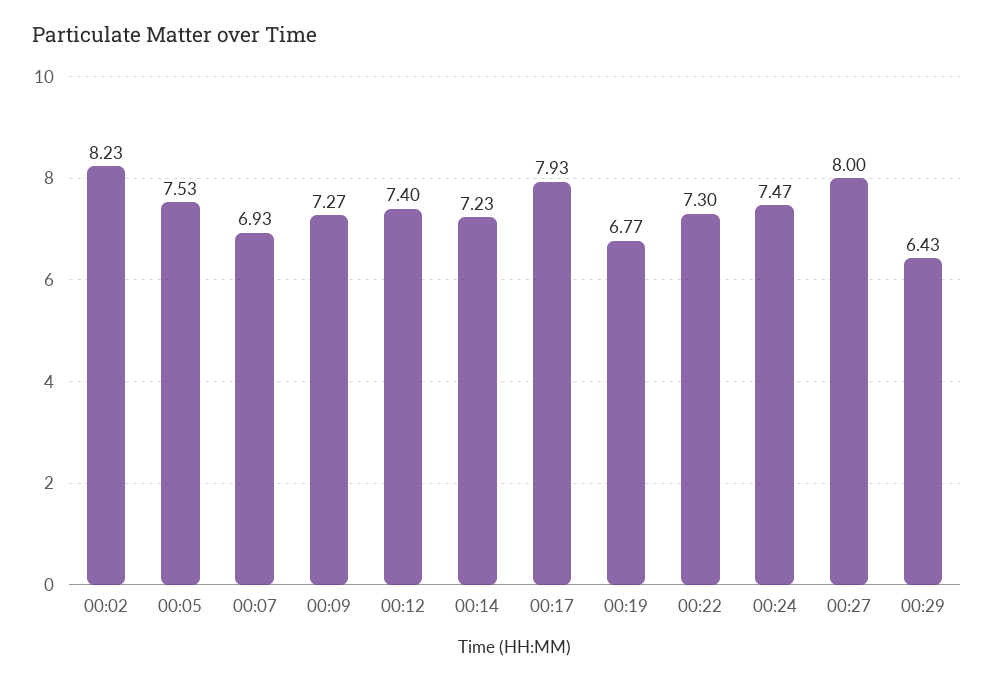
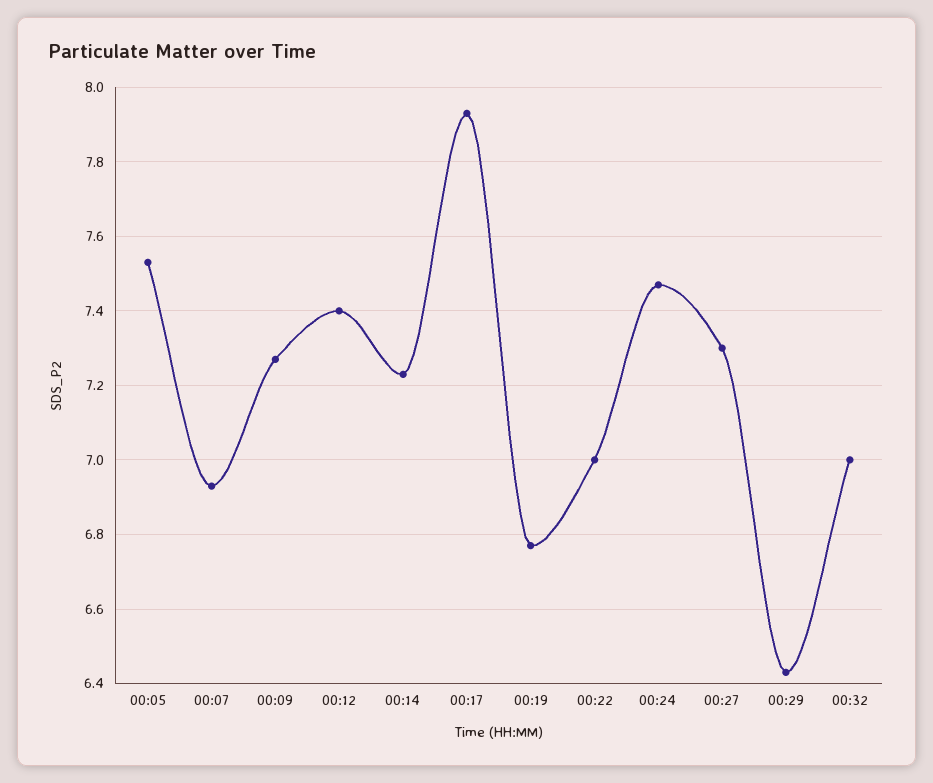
00:02: 8.23 -> none
00:22: 7.3 -> 7
00:27: 8 -> 7.3
00:32: none -> 7

